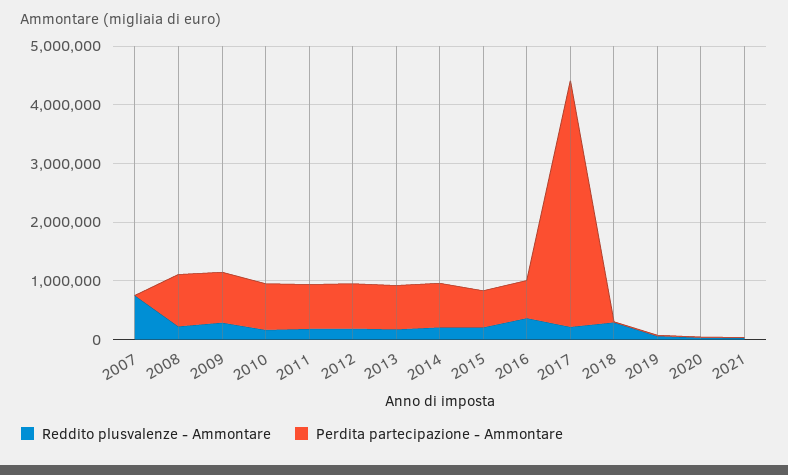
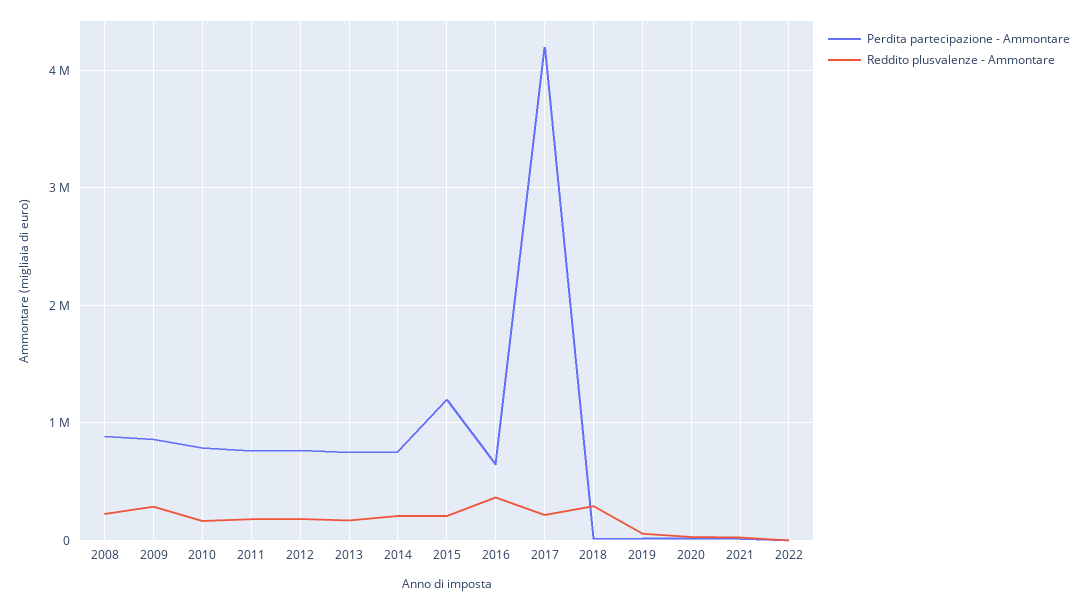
Reddito plusvalenze - Ammontare, 2007: 800000 -> none
Perdita partecipazione - Ammontare, 2007: 0 -> none
Perdita partecipazione - Ammontare, 2015: 600000 -> 1200000
Perdita partecipazione - Ammontare, 2022: none -> 0
Reddito plusvalenze - Ammontare, 2022: none -> 0

